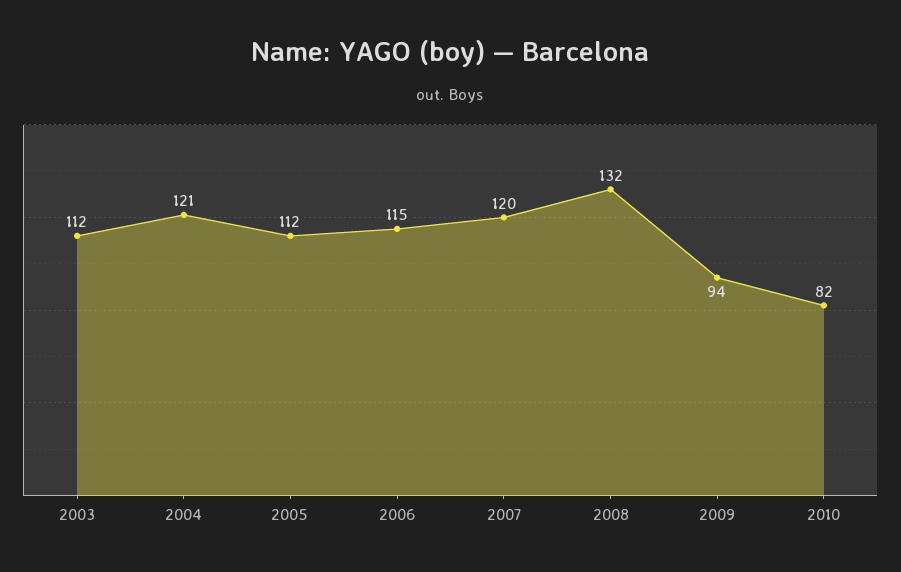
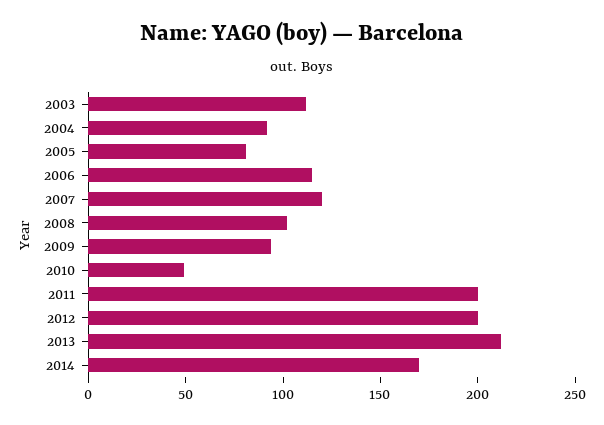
2004: 121 -> 90
2005: 112 -> 80
2008: 132 -> 100
2010: 82 -> 50
2011: none -> 200
2012: none -> 200
2013: none -> 210
2014: none -> 170

